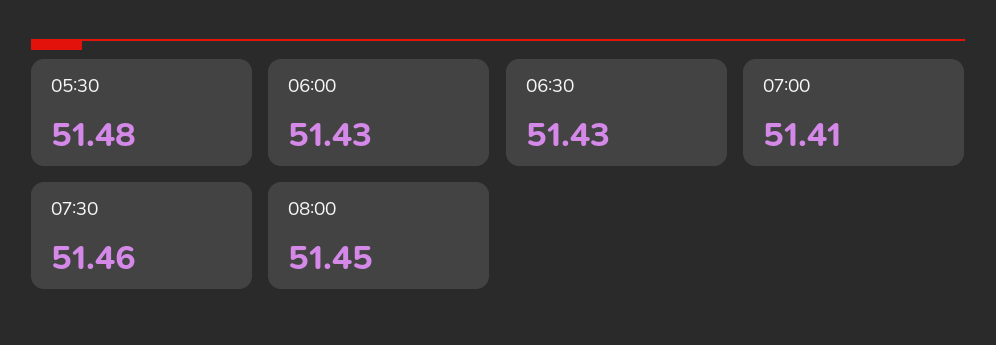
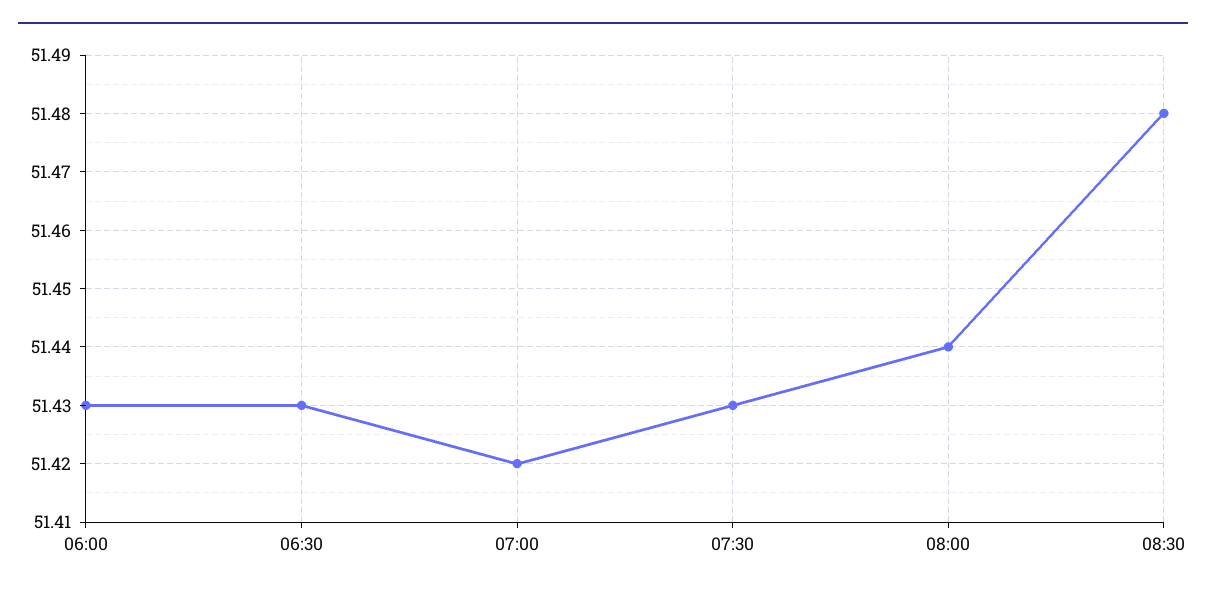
05:30: 51.48 -> none
07:00: 51.41 -> 51.42
07:30: 51.46 -> 51.43
08:00: 51.45 -> 51.44
08:30: none -> 51.48

